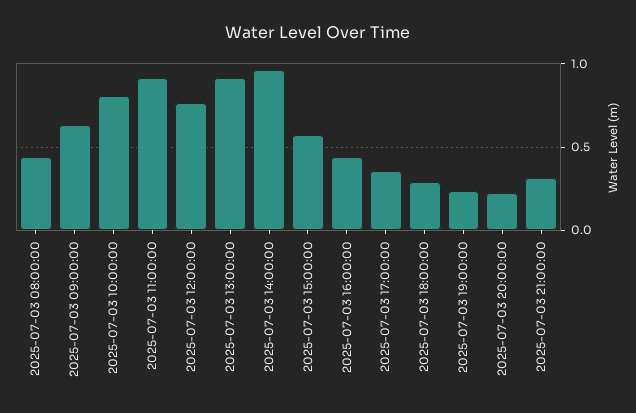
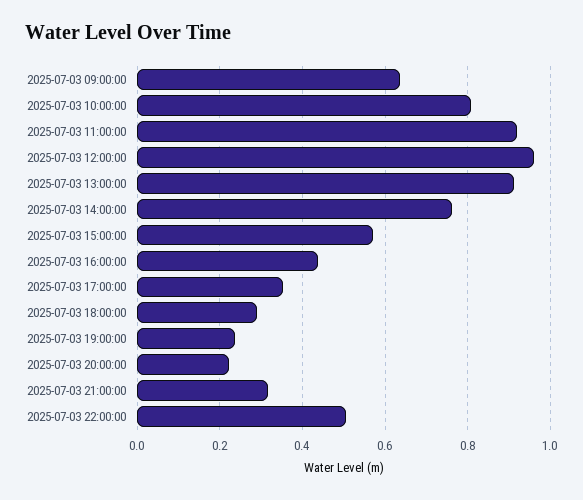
2025-07-03 08:00:00: 0.45 -> none
2025-07-03 12:00:00: 0.75 -> 0.96
2025-07-03 14:00:00: 0.95 -> 0.76
2025-07-03 22:00:00: none -> 0.5

